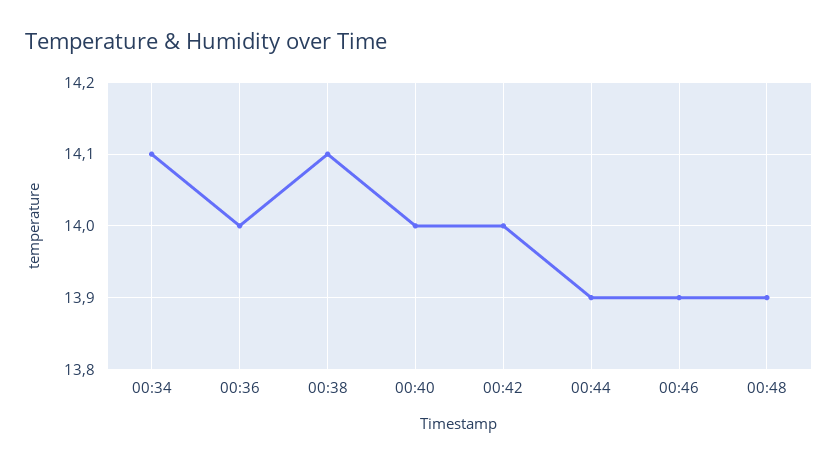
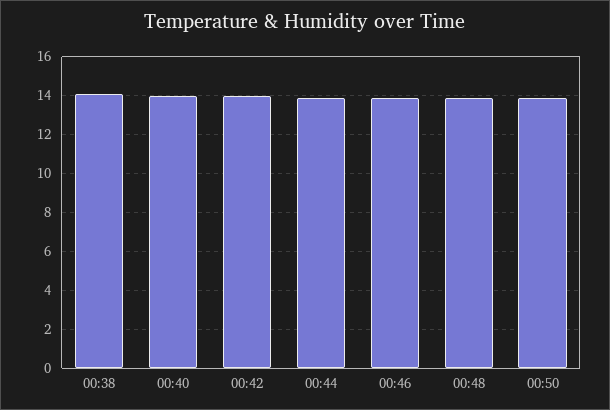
00:34: 14.1 -> none
00:36: 14 -> none
00:50: none -> 14

